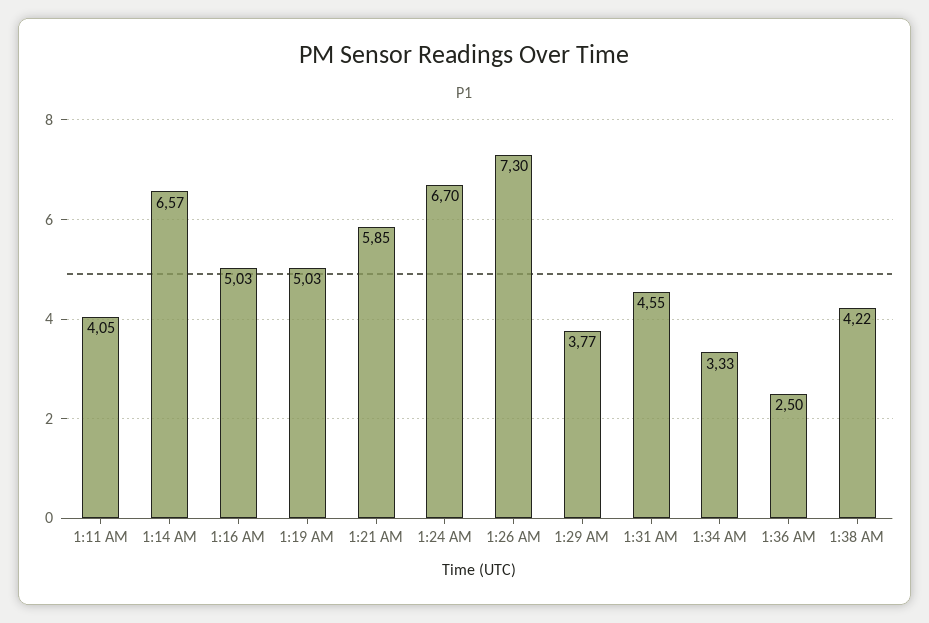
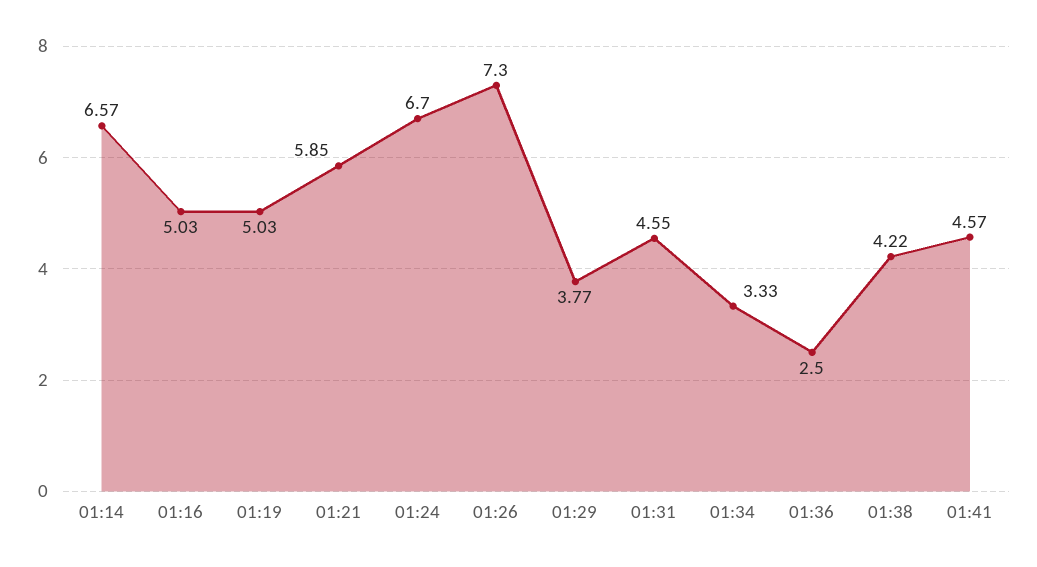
1:11 AM: 4.05 -> none
01:41: none -> 4.57

